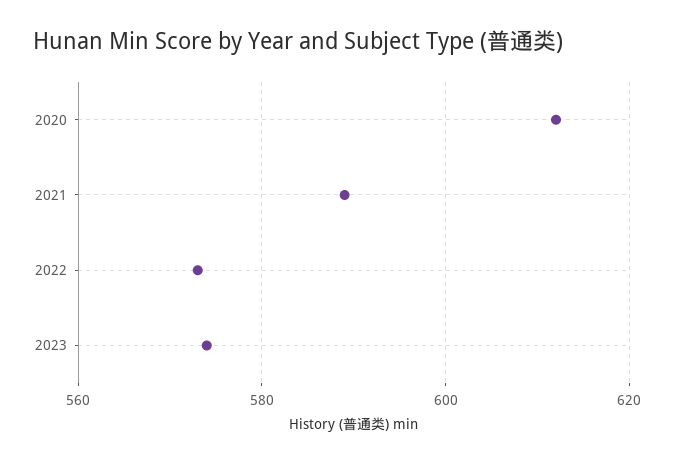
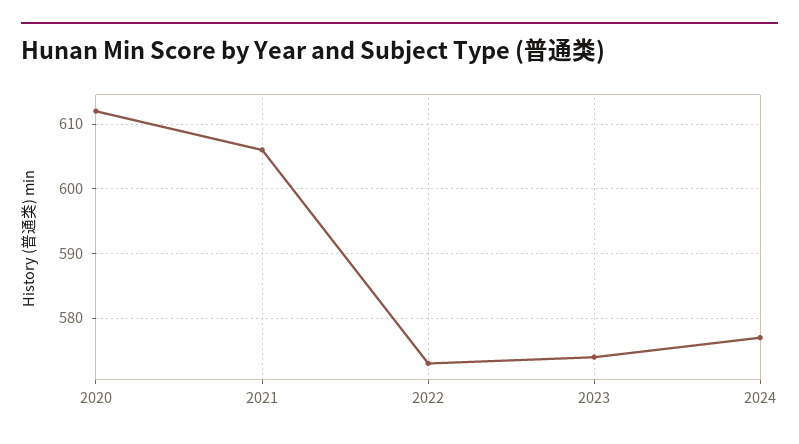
2021: 590 -> 606
2024: none -> 577

